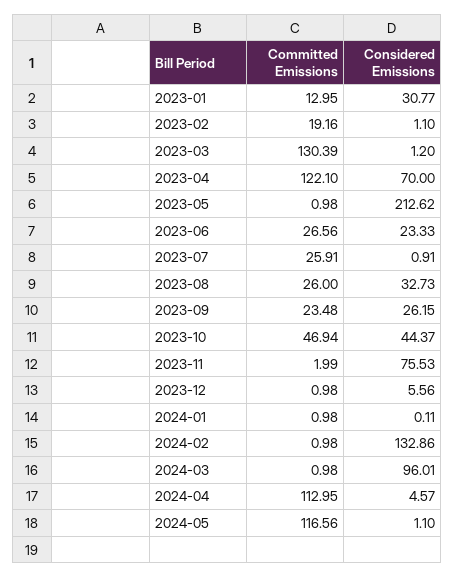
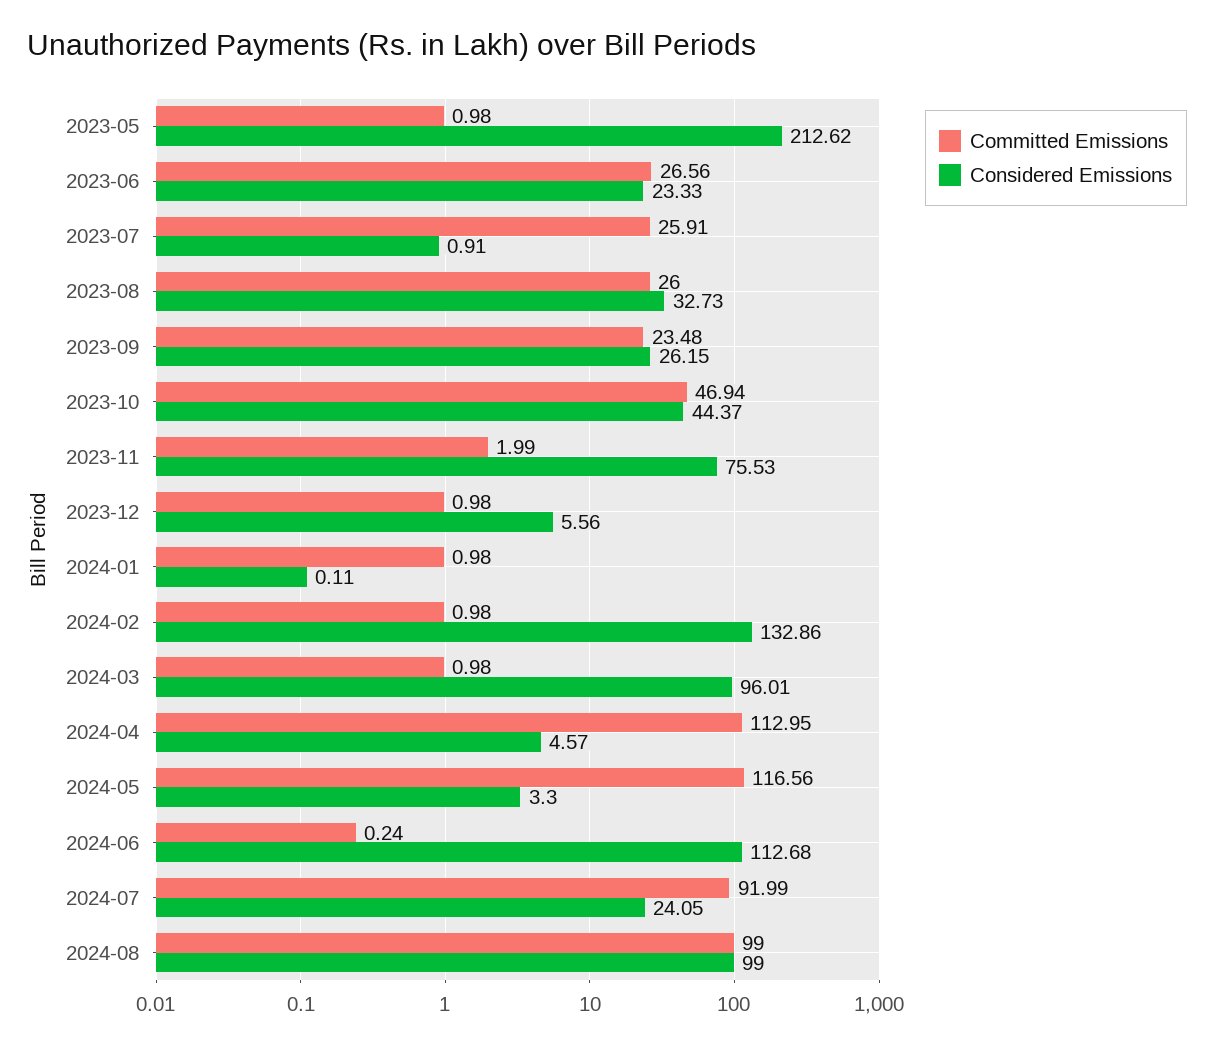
Committed Emissions, 2023-01: 12.95 -> none
Considered Emissions, 2023-01: 30.77 -> none
Committed Emissions, 2023-02: 19.16 -> none
Considered Emissions, 2023-02: 1.1 -> none
Committed Emissions, 2023-03: 130.39 -> none
Considered Emissions, 2023-03: 1.2 -> none
Committed Emissions, 2023-04: 122.1 -> none
Considered Emissions, 2023-04: 70 -> none
Considered Emissions, 2024-05: 1.1 -> 3.3
Committed Emissions, 2024-06: none -> 0.24
Considered Emissions, 2024-06: none -> 112.68
Committed Emissions, 2024-07: none -> 91.99
Considered Emissions, 2024-07: none -> 24.05
Committed Emissions, 2024-08: none -> 99
Considered Emissions, 2024-08: none -> 99

